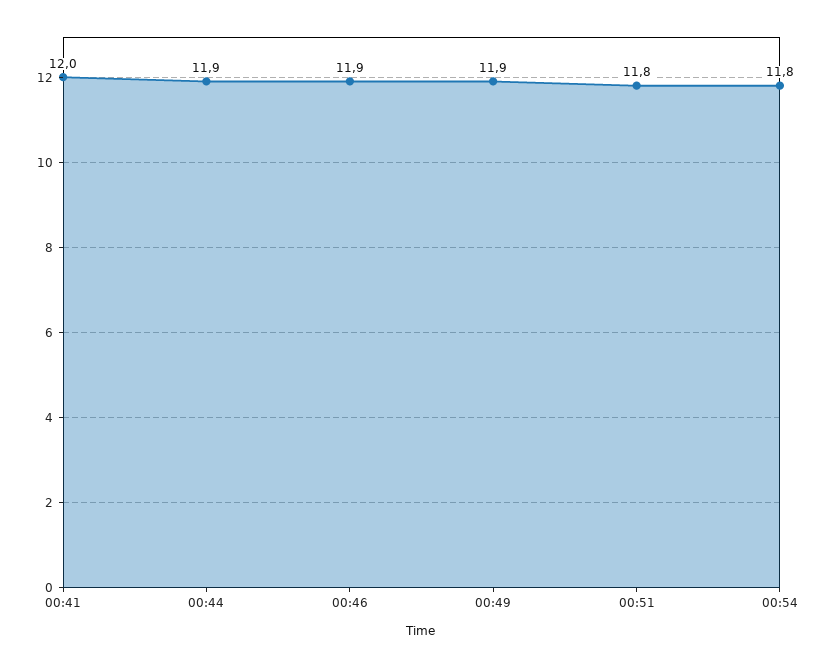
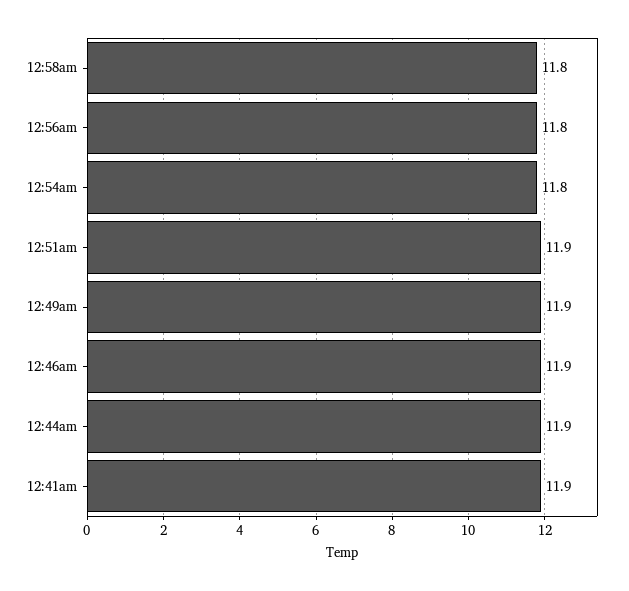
00:41: 12 -> 11.9
00:51: 11.8 -> 11.9
12:58am: none -> 11.8
12:56am: none -> 11.8

